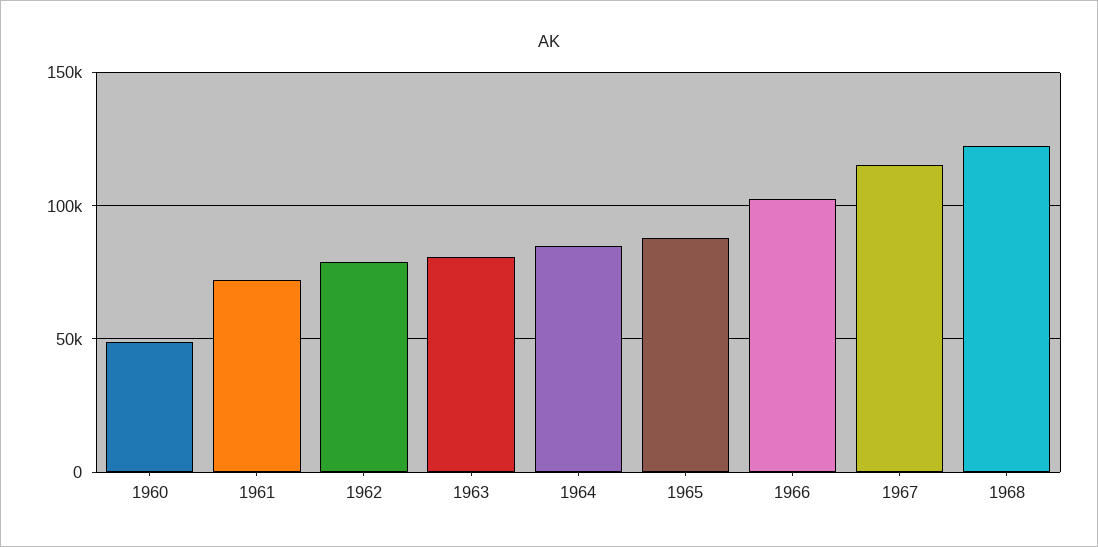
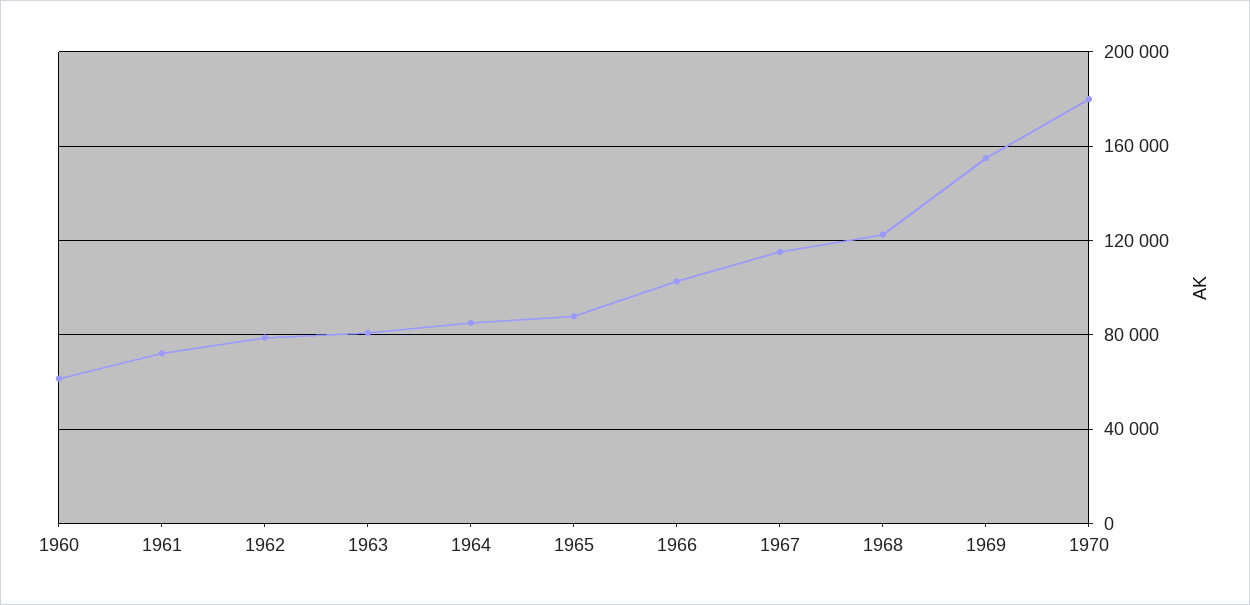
1960: 50000 -> 60000
1969: none -> 155000
1970: none -> 180000

